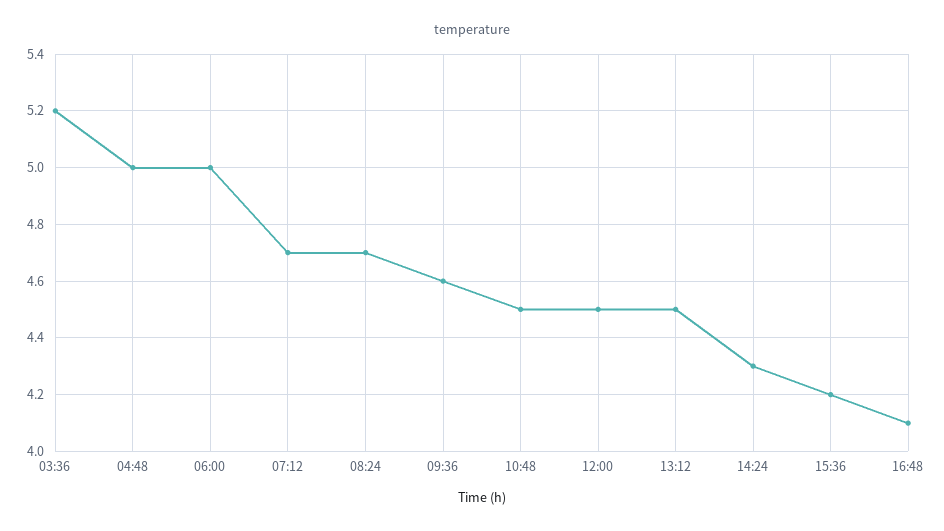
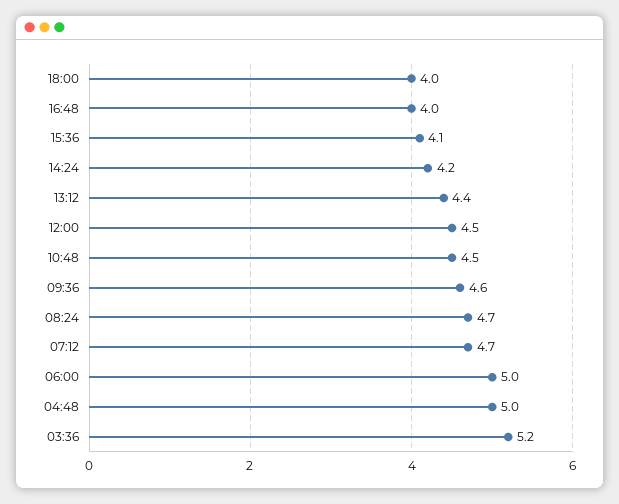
13:12: 4.5 -> 4.4
14:24: 4.3 -> 4.2
15:36: 4.2 -> 4.1
16:48: 4.1 -> 4
18:00: none -> 4

